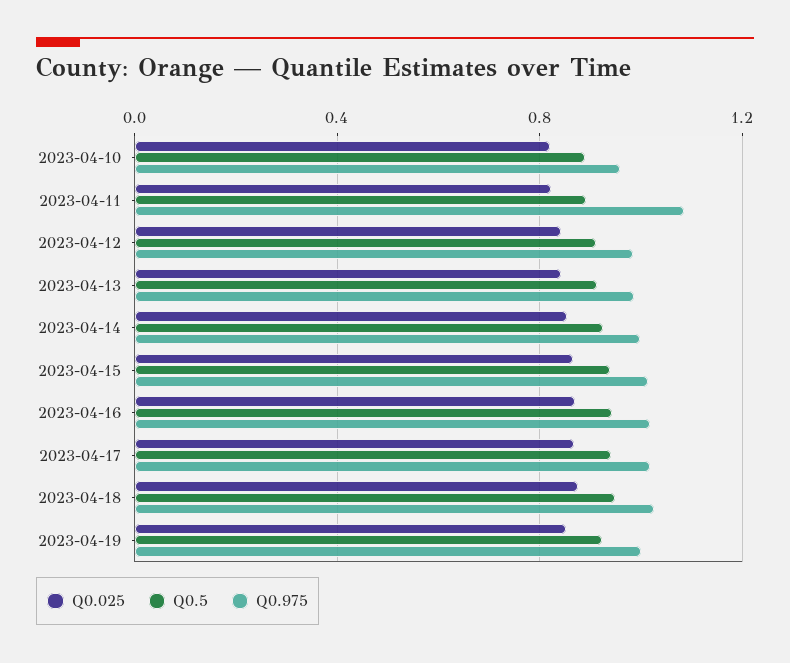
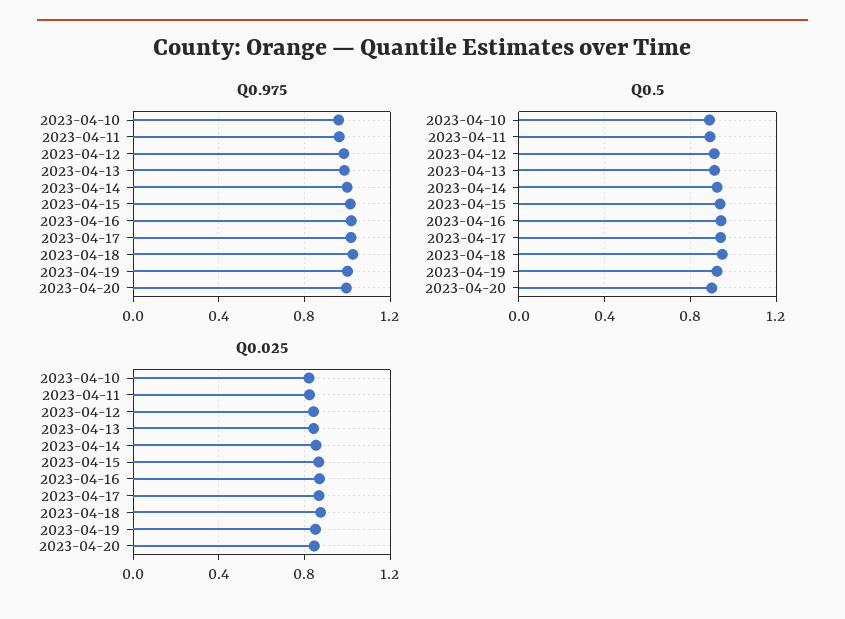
Q0.975, 2023-04-11: 1.1 -> 0.95
Q0.975, 2023-04-20: none -> 1
Q0.5, 2023-04-20: none -> 0.9
Q0.025, 2023-04-20: none -> 0.85

